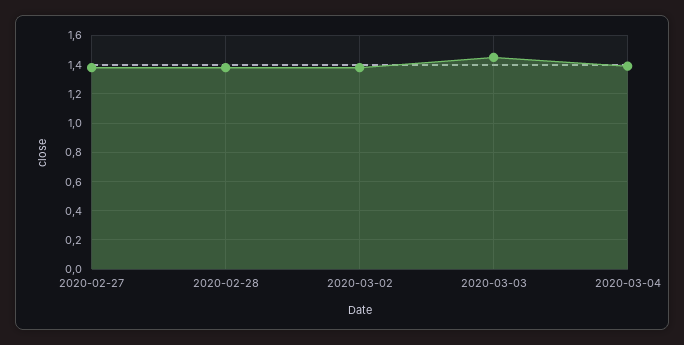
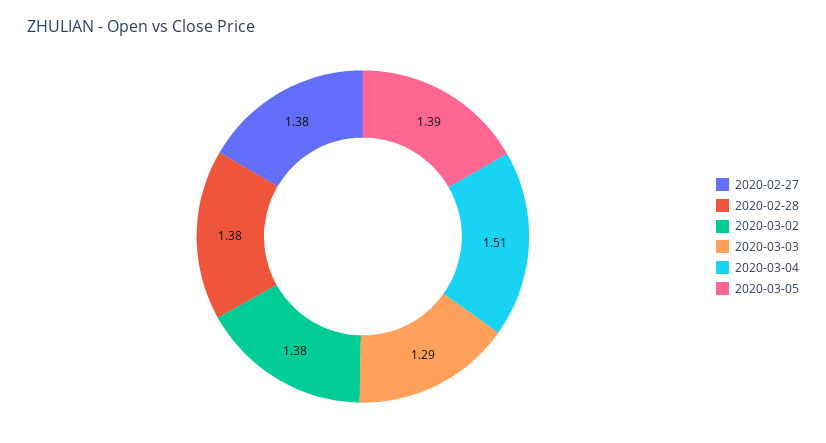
2020-03-03: 1.45 -> 1.29
2020-03-04: 1.4 -> 1.51
2020-03-05: none -> 1.39

